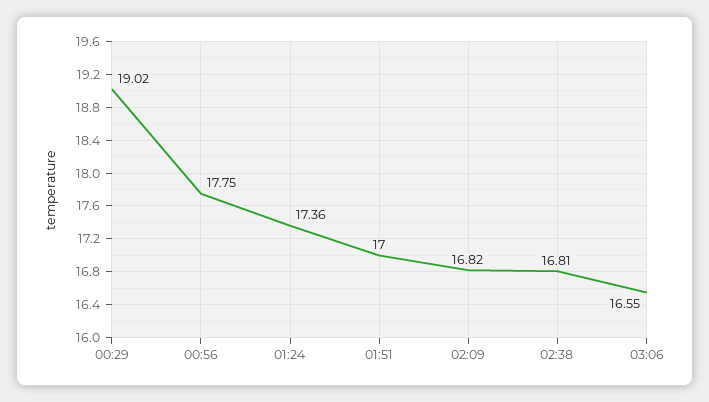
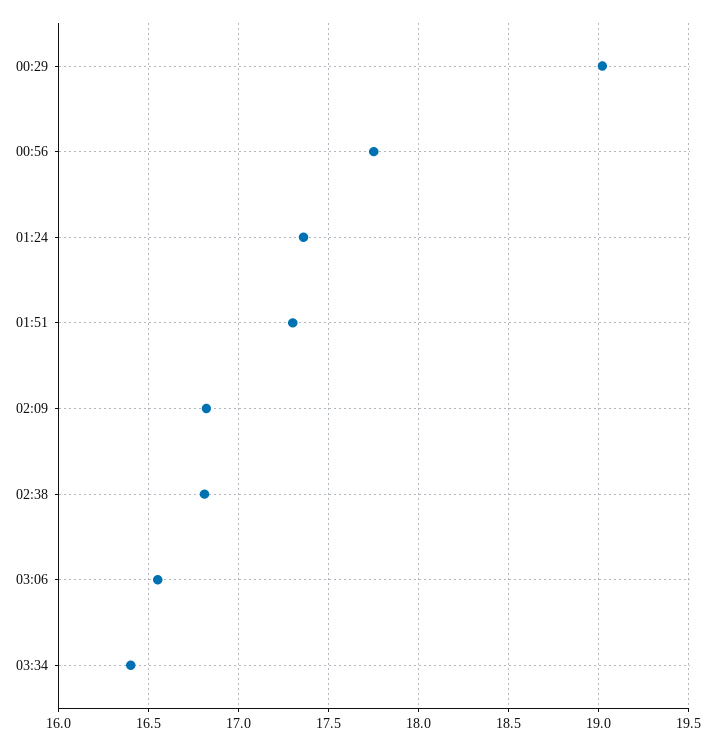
01:51: 17 -> 17.3
03:34: none -> 16.4

